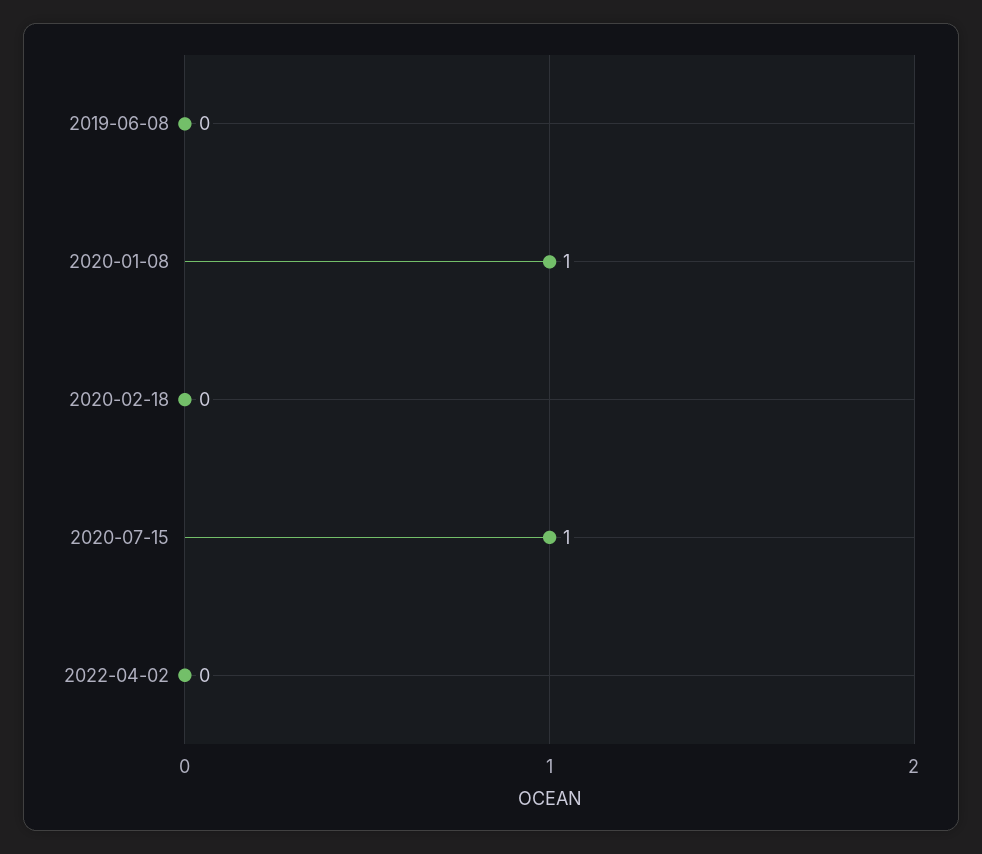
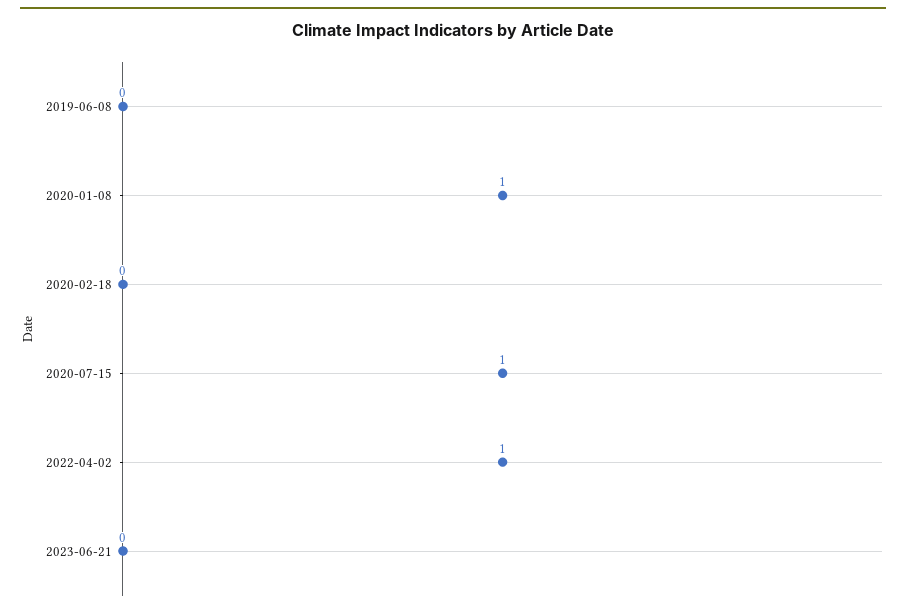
2022-04-02: 0 -> 1
2023-06-21: none -> 0

